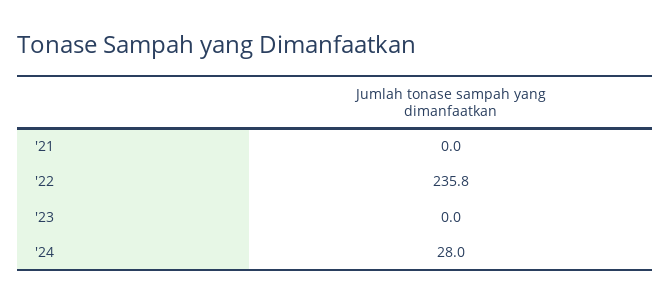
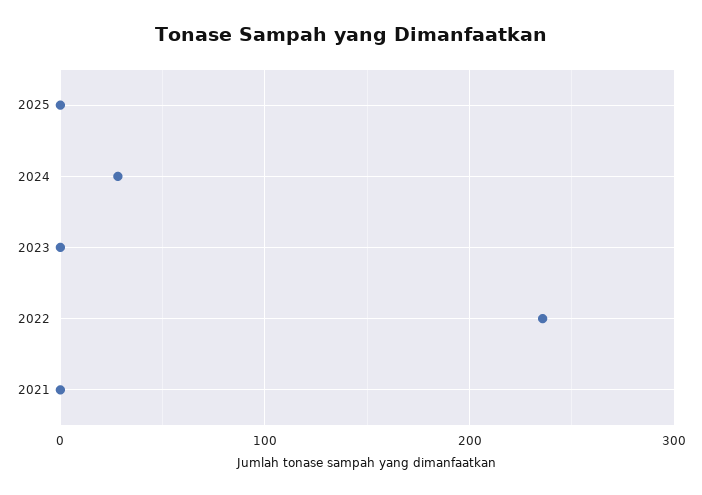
2025: none -> 0

